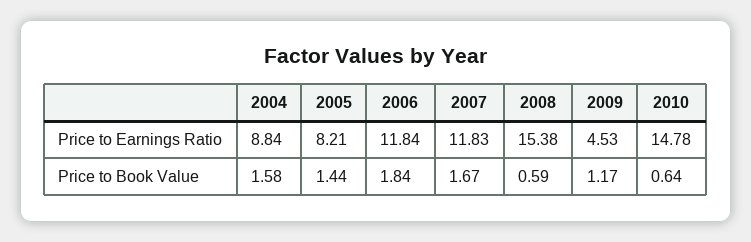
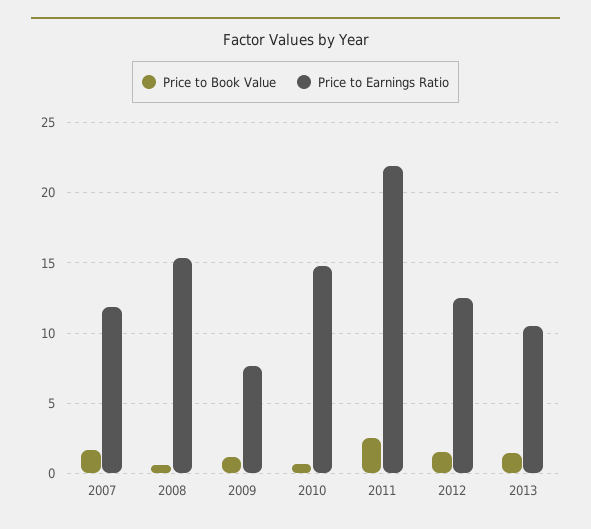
Price to Earnings Ratio, 2004: 8.84 -> none
Price to Earnings Ratio, 2005: 8.21 -> none
Price to Earnings Ratio, 2006: 11.84 -> none
Price to Earnings Ratio, 2009: 4.53 -> 7.5
Price to Book Value, 2004: 1.58 -> none
Price to Book Value, 2005: 1.44 -> none
Price to Book Value, 2006: 1.84 -> none
Price to Book Value, 2011: none -> 2.5
Price to Earnings Ratio, 2011: none -> 22
Price to Book Value, 2012: none -> 1.5
Price to Earnings Ratio, 2012: none -> 12.5
Price to Book Value, 2013: none -> 1.5
Price to Earnings Ratio, 2013: none -> 10.5

